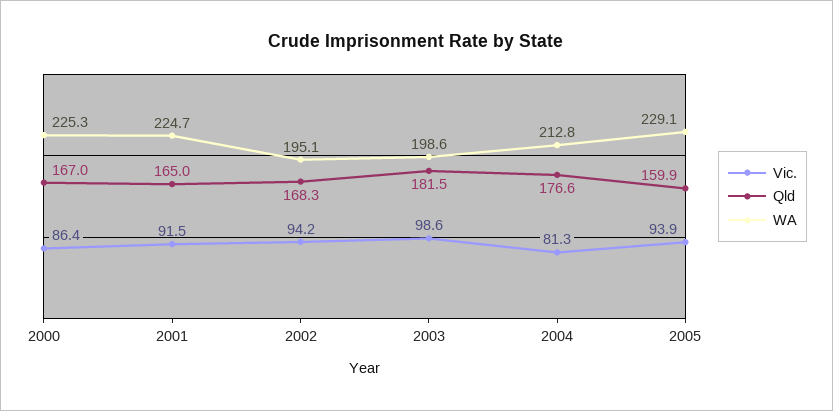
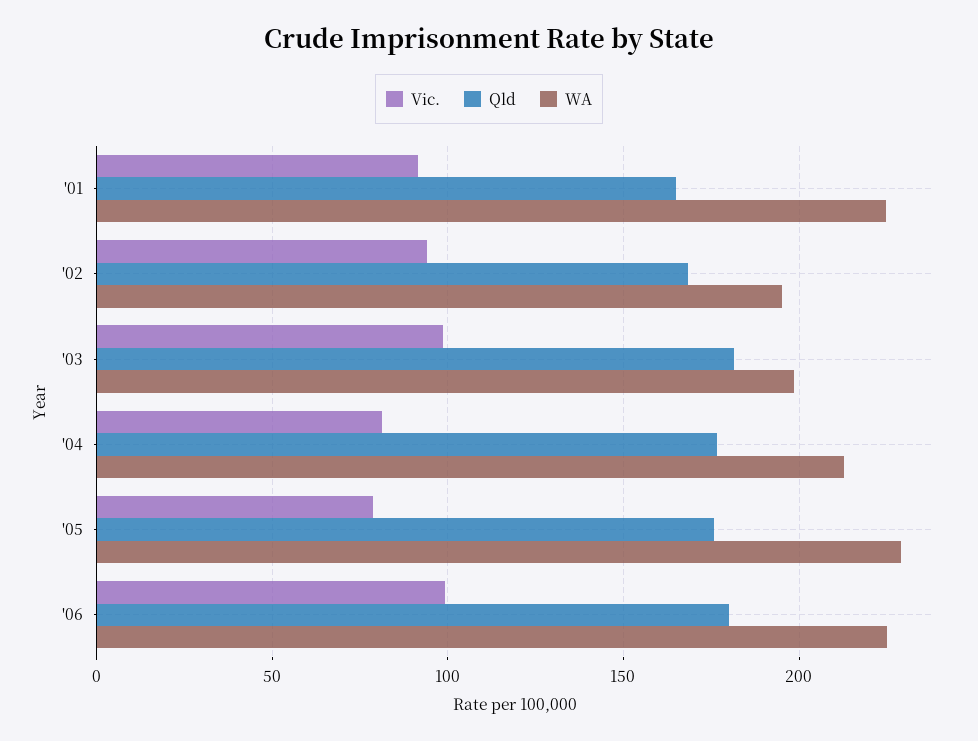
Vic., 2000: 86.4 -> none
Qld, 2000: 167 -> none
WA, 2000: 225.3 -> none
Vic., 2005: 93.9 -> 80
Qld, 2005: 159.9 -> 175
Vic., '06: none -> 100
Qld, '06: none -> 180
WA, '06: none -> 225

